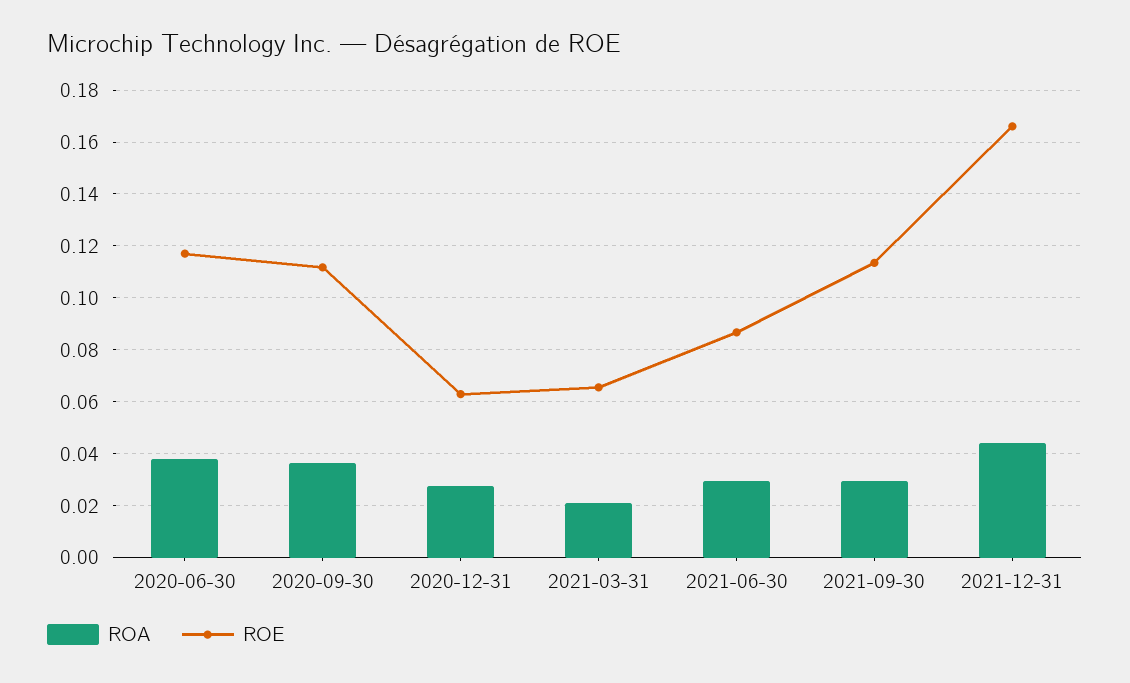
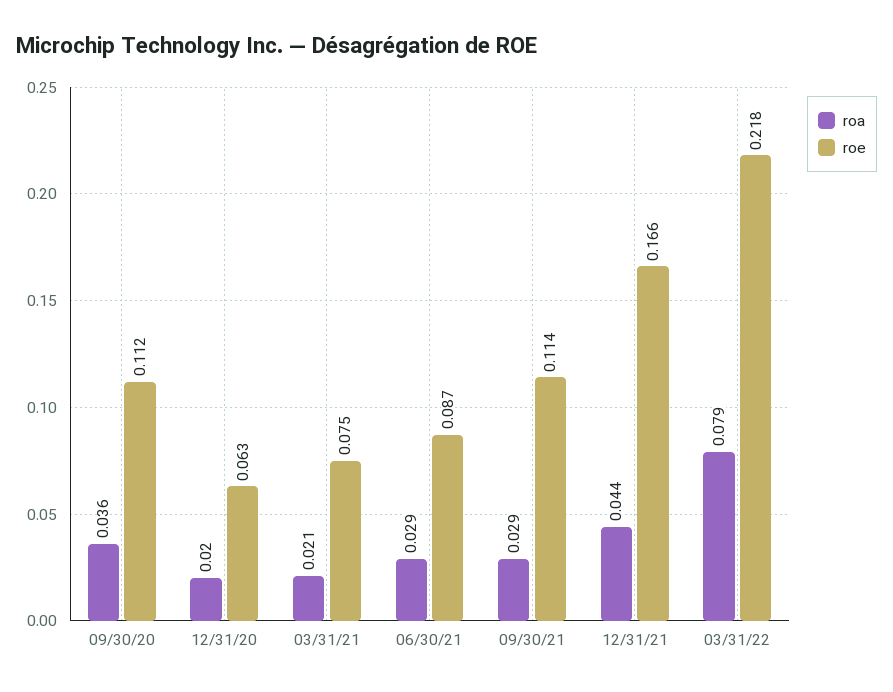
ROA, 2020-06-30: 0.0375 -> none
ROE, 2020-06-30: 0.1175 -> none
ROA, 2020-12-31: 0.0275 -> 0.02
ROE, 2021-03-31: 0.065 -> 0.075
ROA, 03/31/22: none -> 0.079
ROE, 03/31/22: none -> 0.218

